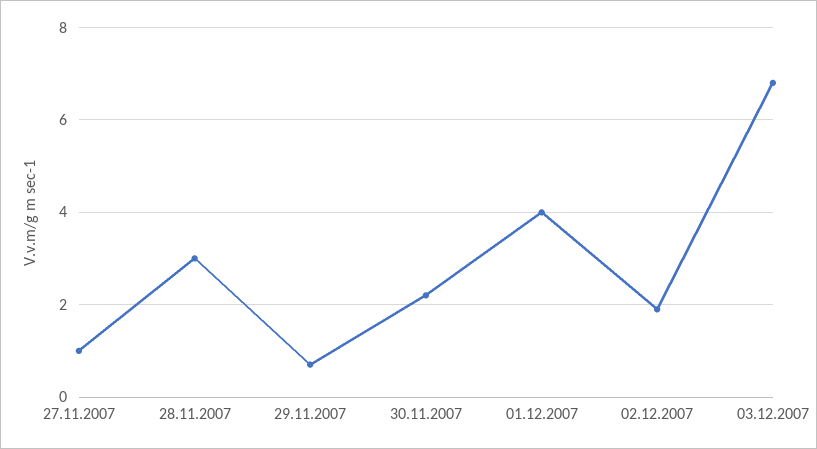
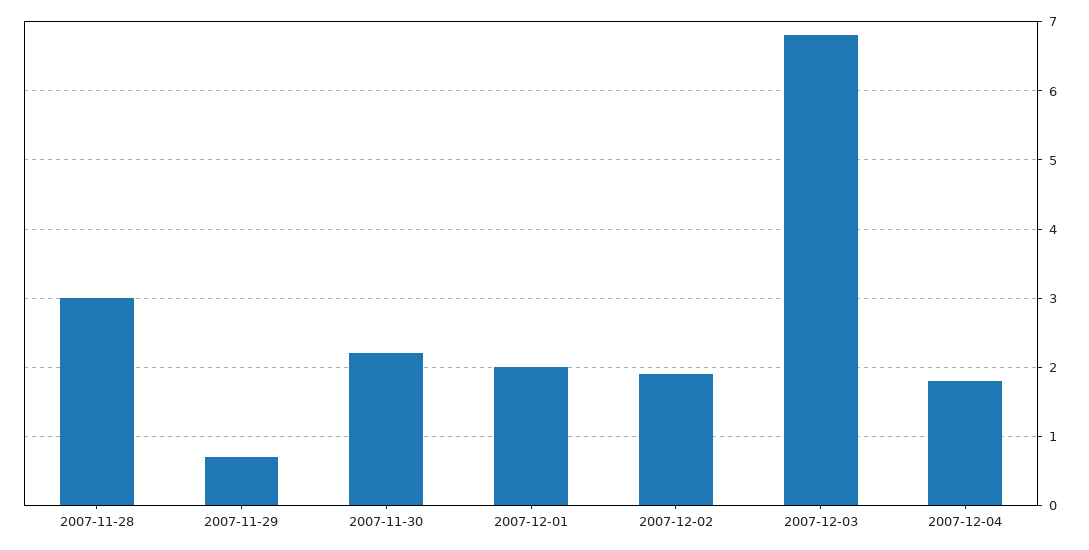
27.11.2007: 1 -> none
01.12.2007: 4 -> 2
2007-12-04: none -> 1.8

